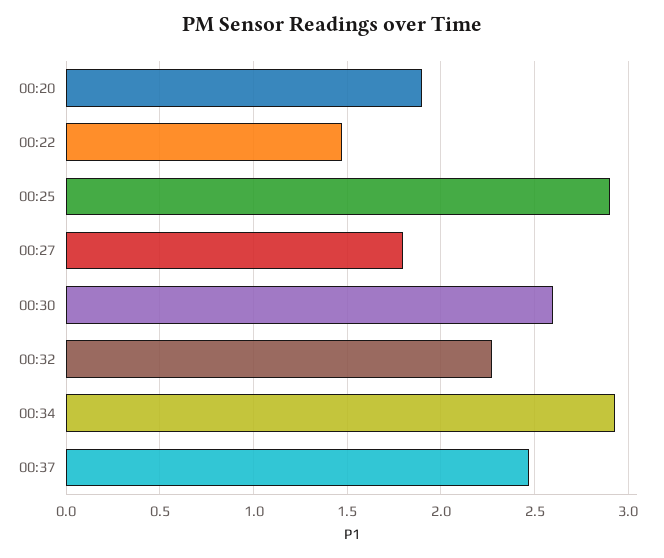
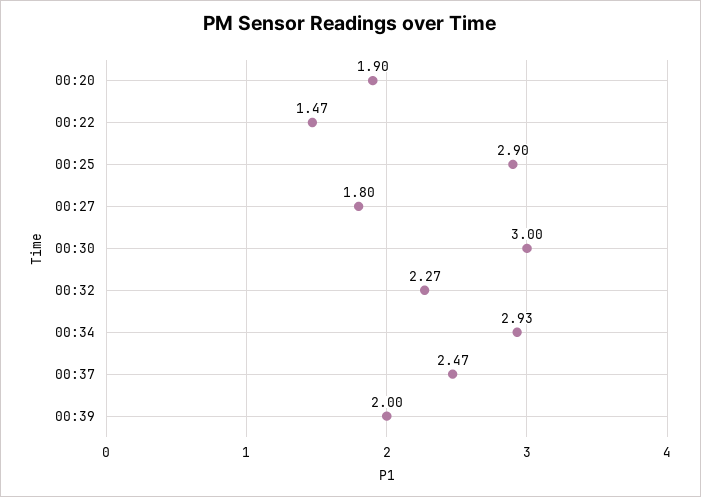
00:30: 2.6 -> 3
00:39: none -> 2

